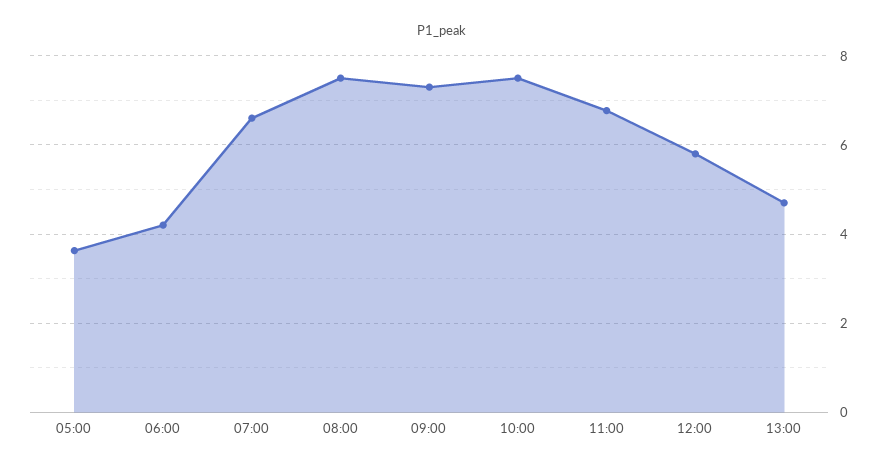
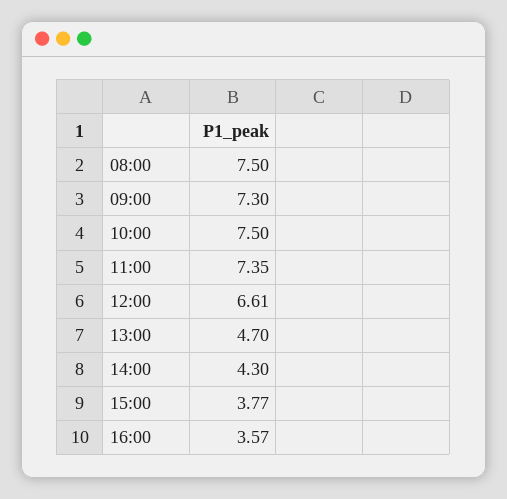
05:00: 3.6 -> none
06:00: 4.2 -> none
07:00: 6.6 -> none
11:00: 6.8 -> 7.35
12:00: 5.8 -> 6.61
14:00: none -> 4.3
15:00: none -> 3.77
16:00: none -> 3.57

